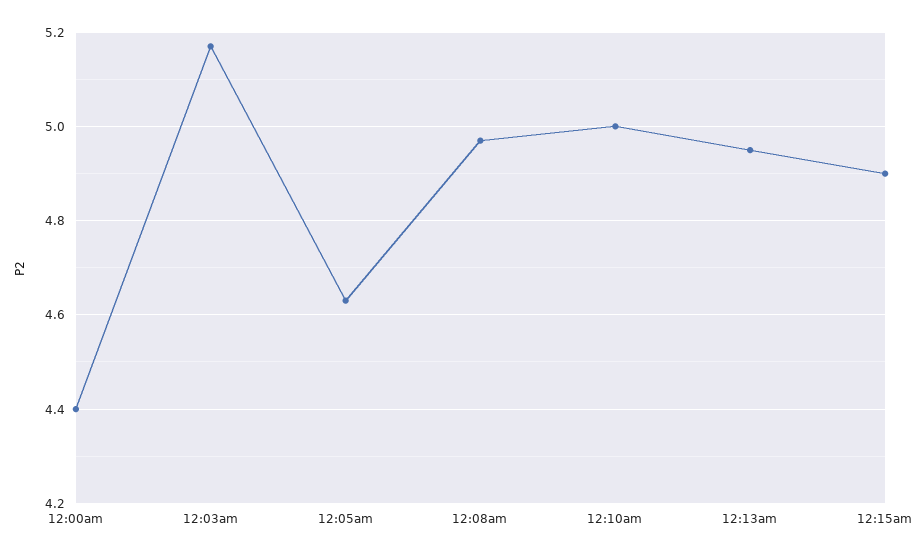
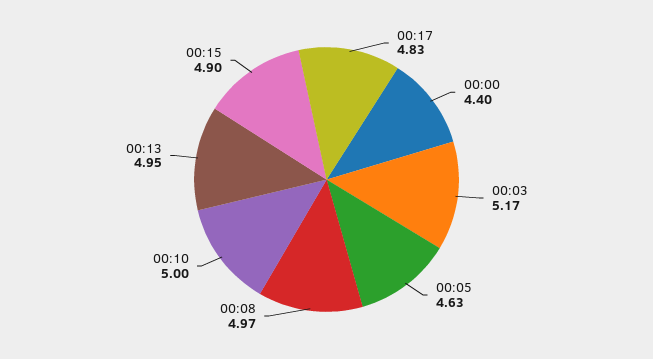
00:17: none -> 4.83

